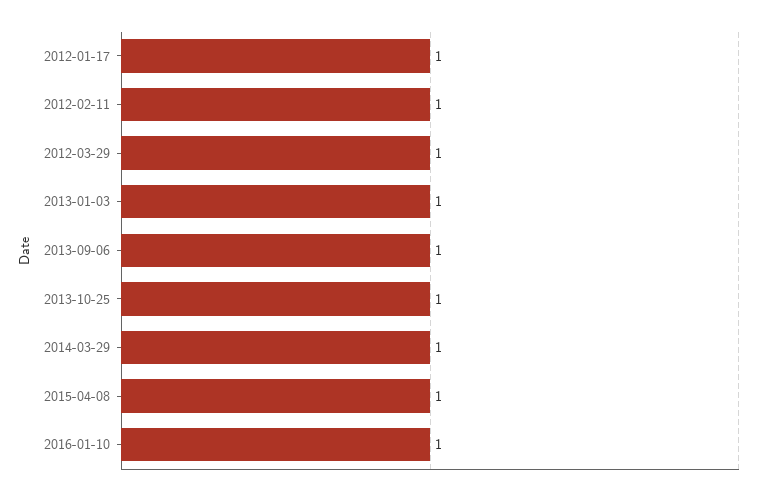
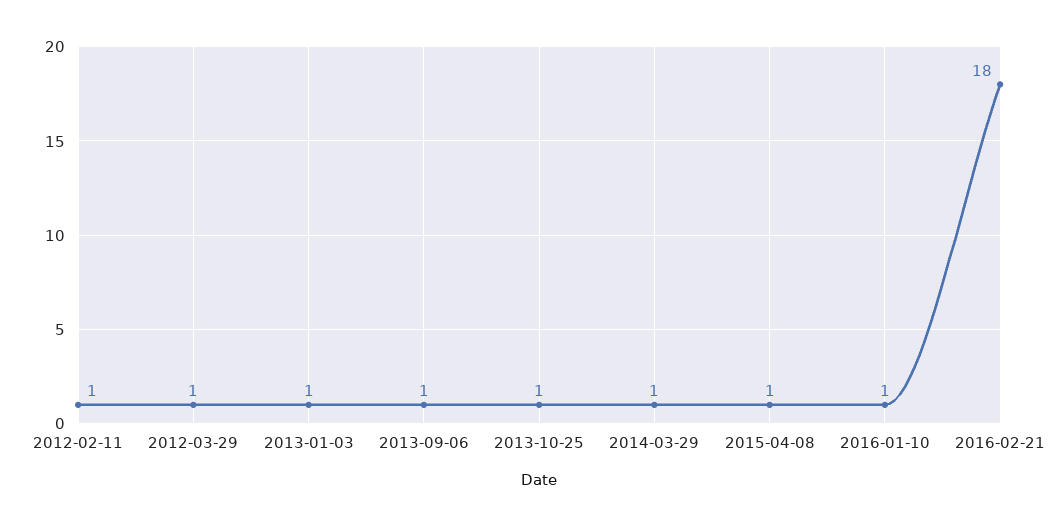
2012-01-17: 1 -> none
2016-02-21: none -> 18

